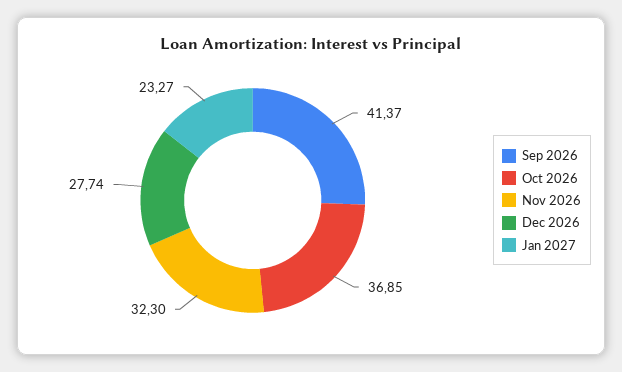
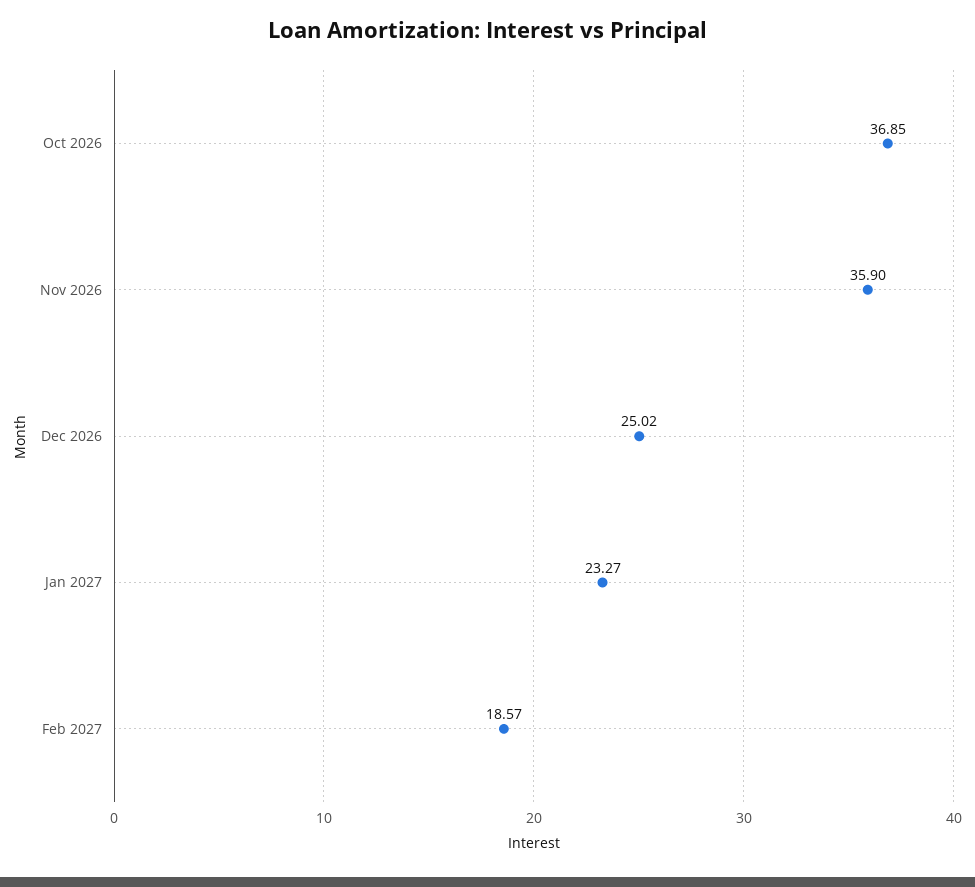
Sep 2026: 41.37 -> none
Nov 2026: 32.3 -> 35.9
Dec 2026: 27.74 -> 25.02
Feb 2027: none -> 18.57

